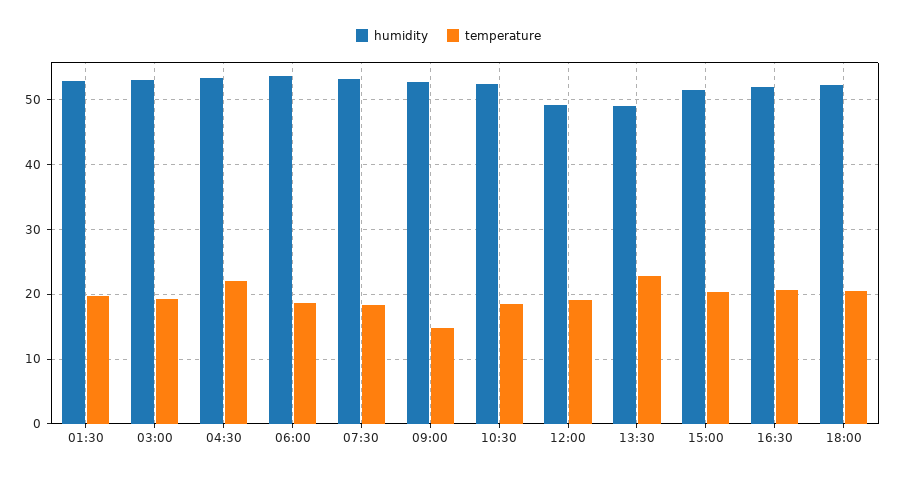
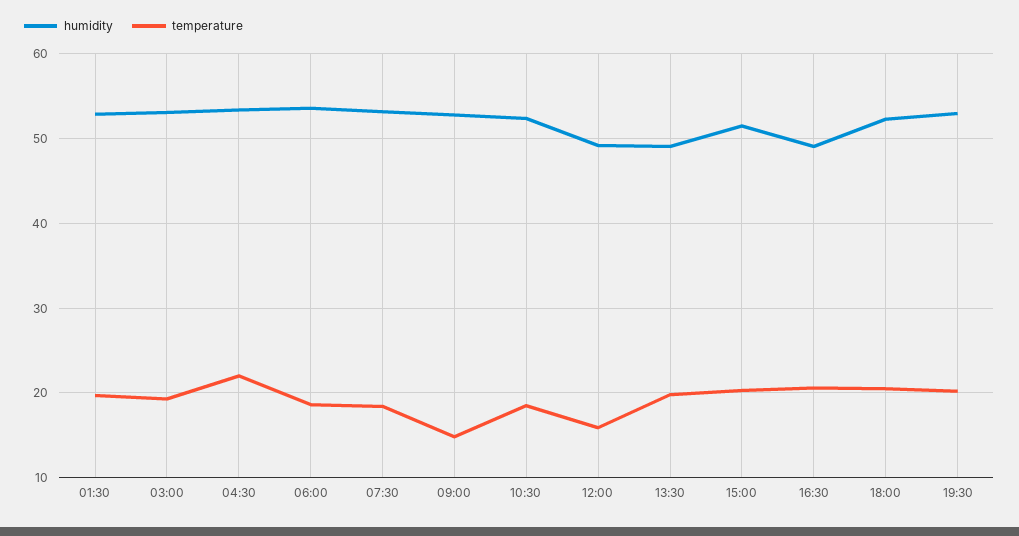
temperature, 12:00: 19 -> 16
temperature, 13:30: 23 -> 20
humidity, 16:30: 52 -> 49
humidity, 19:30: none -> 53
temperature, 19:30: none -> 20

